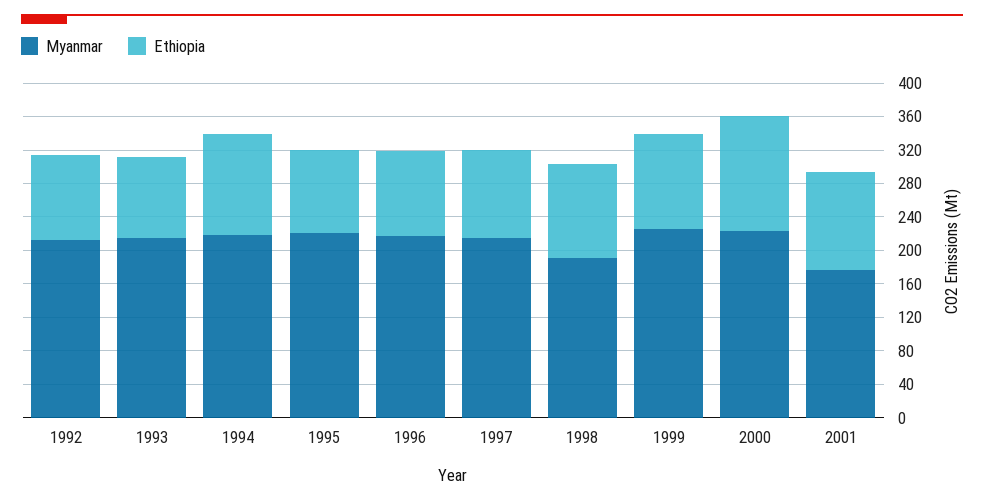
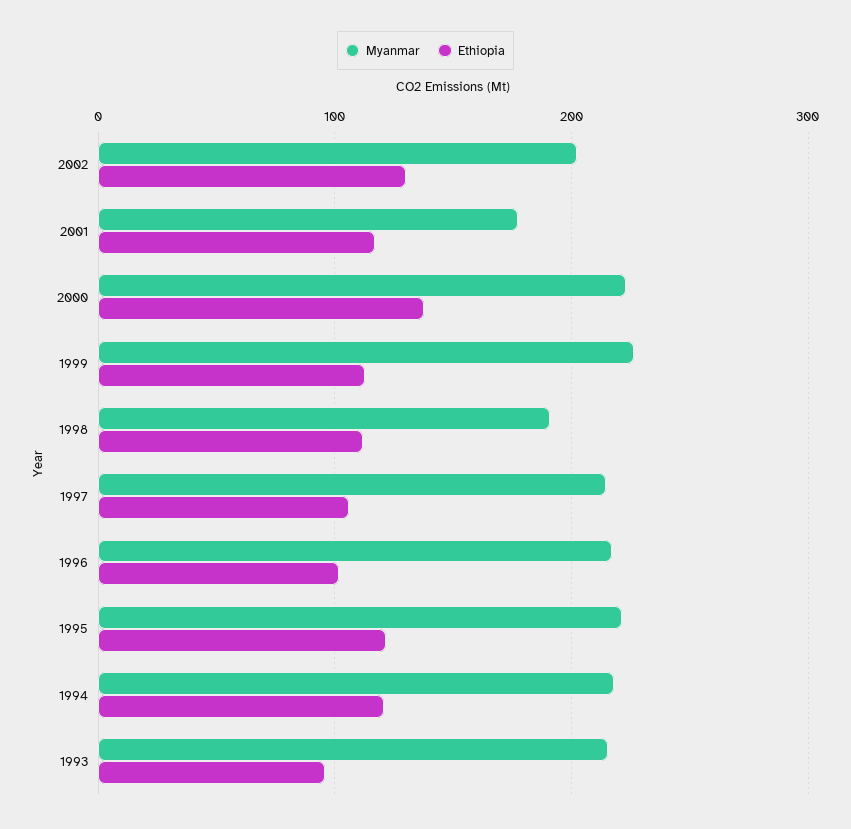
Myanmar, 1992: 210 -> none
Ethiopia, 1992: 100 -> none
Ethiopia, 1995: 100 -> 120
Myanmar, 2002: none -> 200
Ethiopia, 2002: none -> 130

